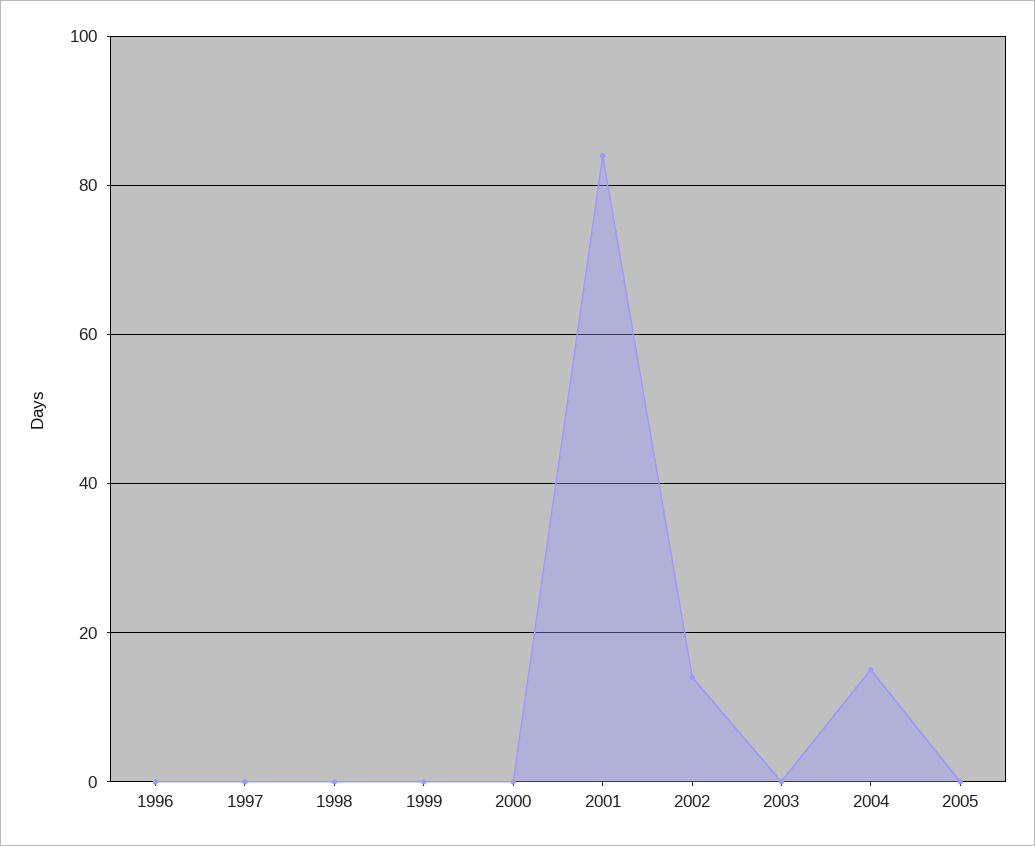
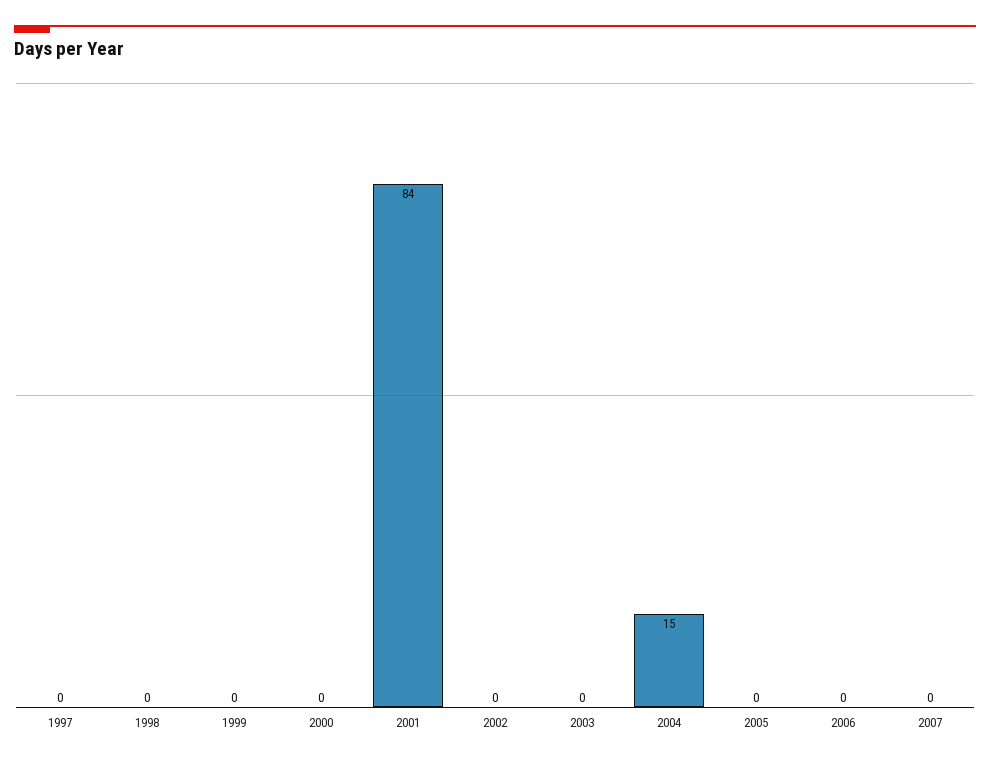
1996: 0 -> none
2002: 15 -> 0
2006: none -> 0
2007: none -> 0

